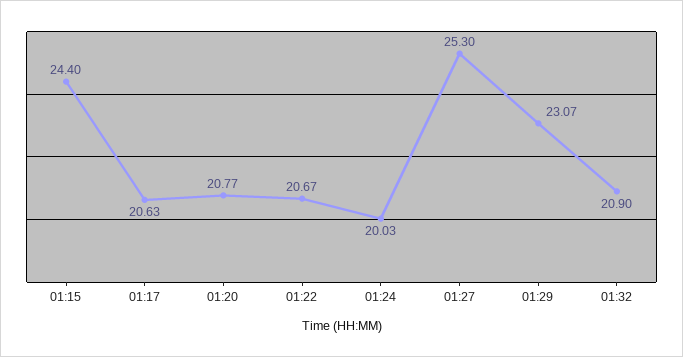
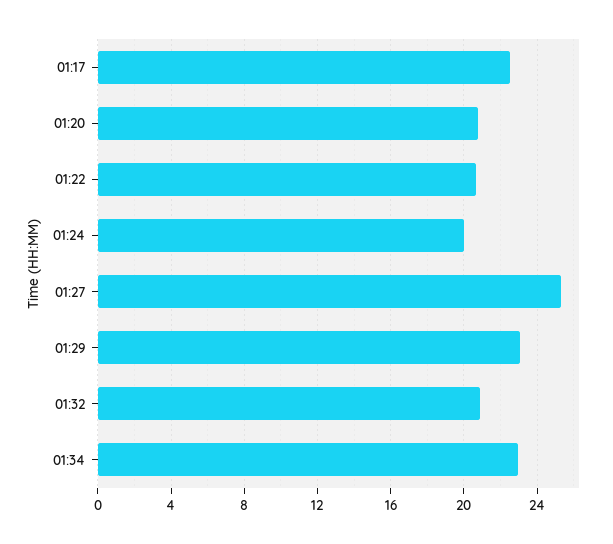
01:15: 24.4 -> none
01:17: 20.63 -> 22.5
01:34: none -> 23

